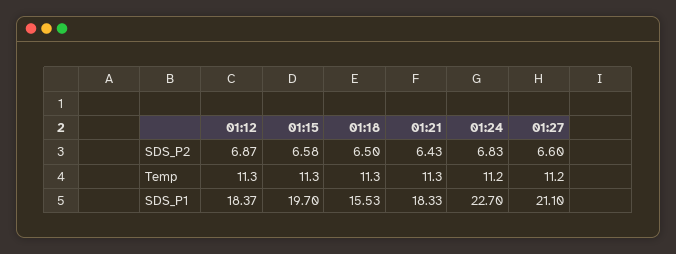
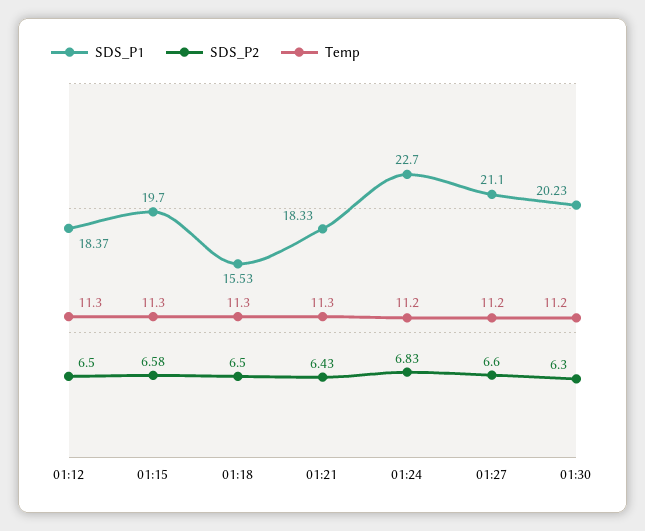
SDS_P2, 01:12: 6.87 -> 6.5
SDS_P1, 01:30: none -> 20.23
SDS_P2, 01:30: none -> 6.3
Temp, 01:30: none -> 11.2

